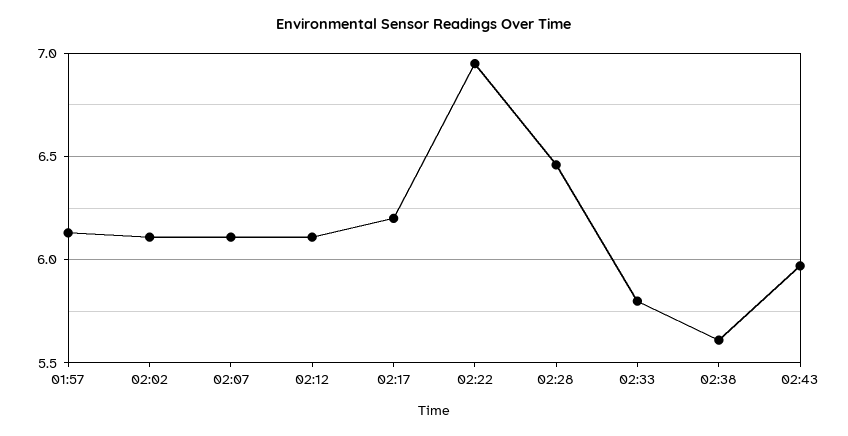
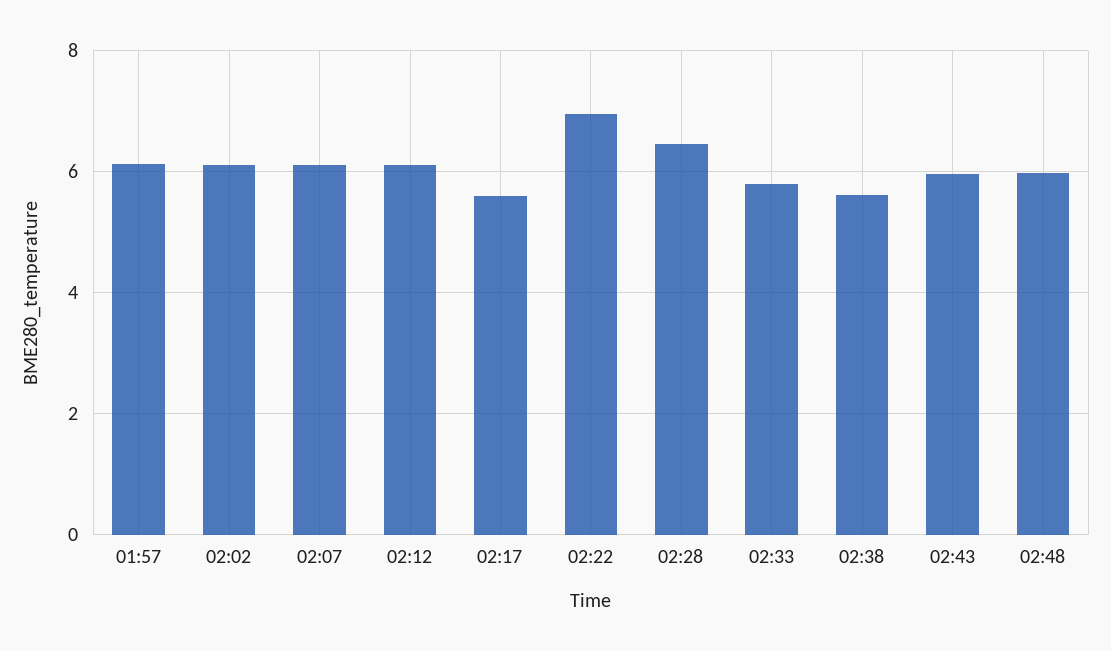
02:17: 6.2 -> 5.6
02:48: none -> 6

